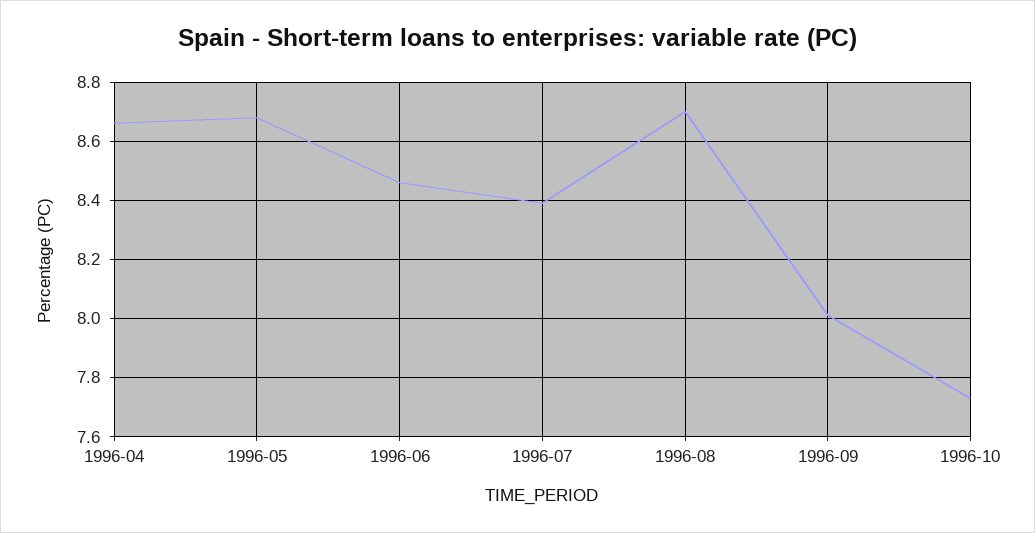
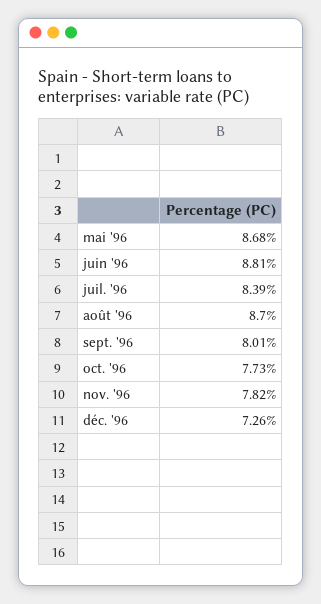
1996-04: 8.65 -> none
1996-06: 8.45 -> 8.81
nov. '96: none -> 7.82
déc. '96: none -> 7.26

